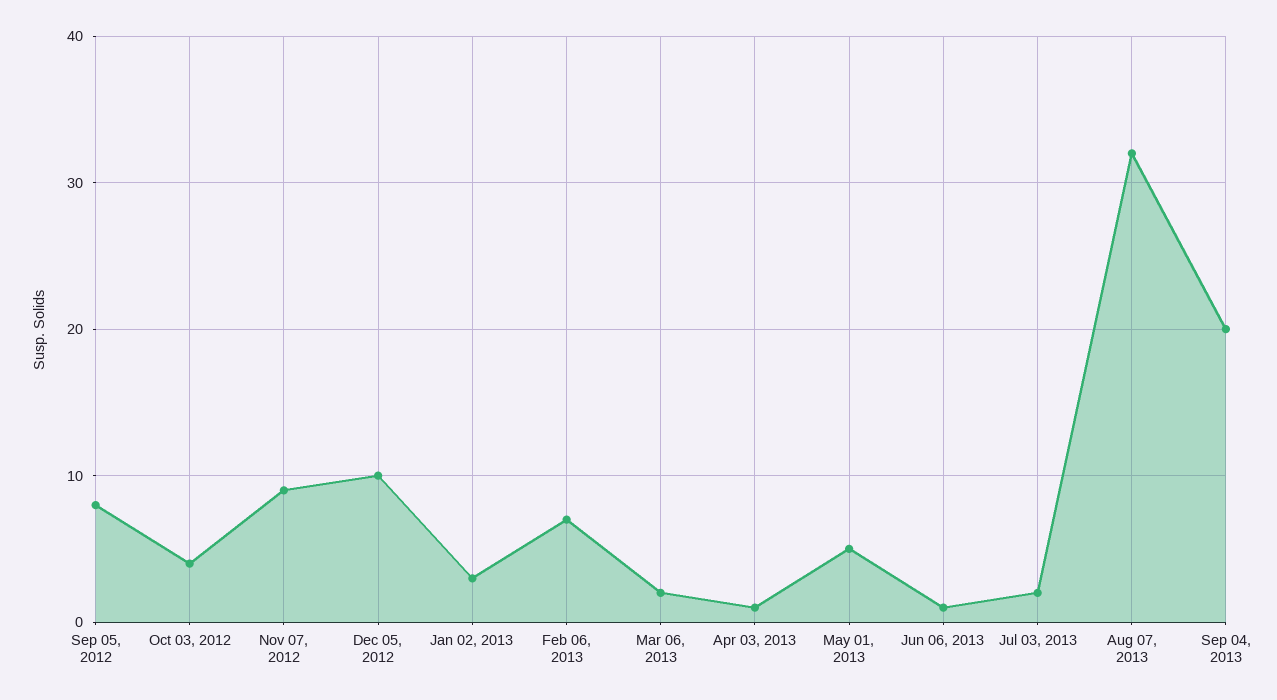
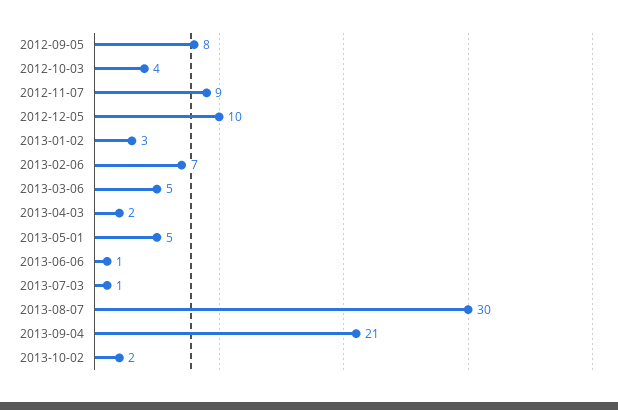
Mar 06, 2013: 2 -> 5
Apr 03, 2013: 1 -> 2
Jul 03, 2013: 2 -> 1
Aug 07, 2013: 32 -> 30
Sep 04, 2013: 20 -> 21
2013-10-02: none -> 2

